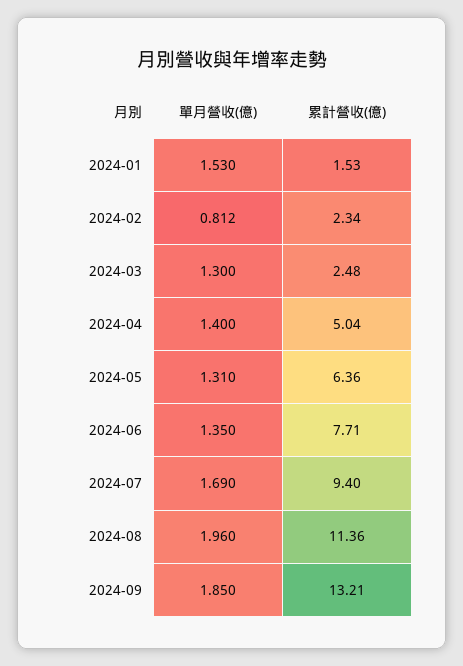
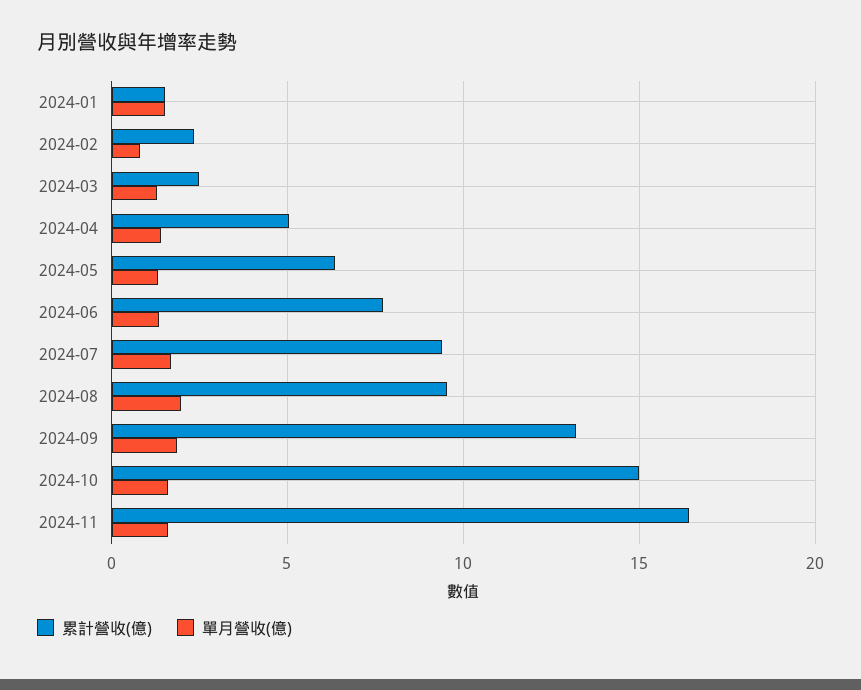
累計營收(億), 2024-08: 11.36 -> 9.5
累計營收(億), 2024-10: none -> 15
單月營收(億), 2024-10: none -> 1.5
累計營收(億), 2024-11: none -> 16.5
單月營收(億), 2024-11: none -> 1.5

